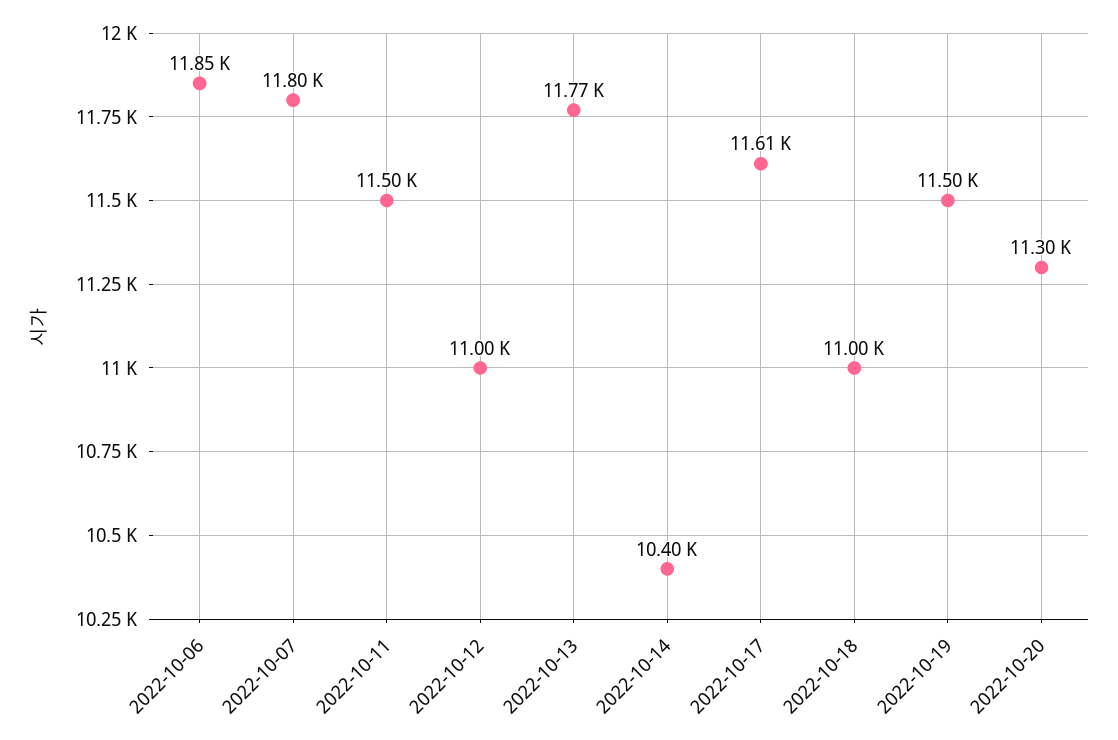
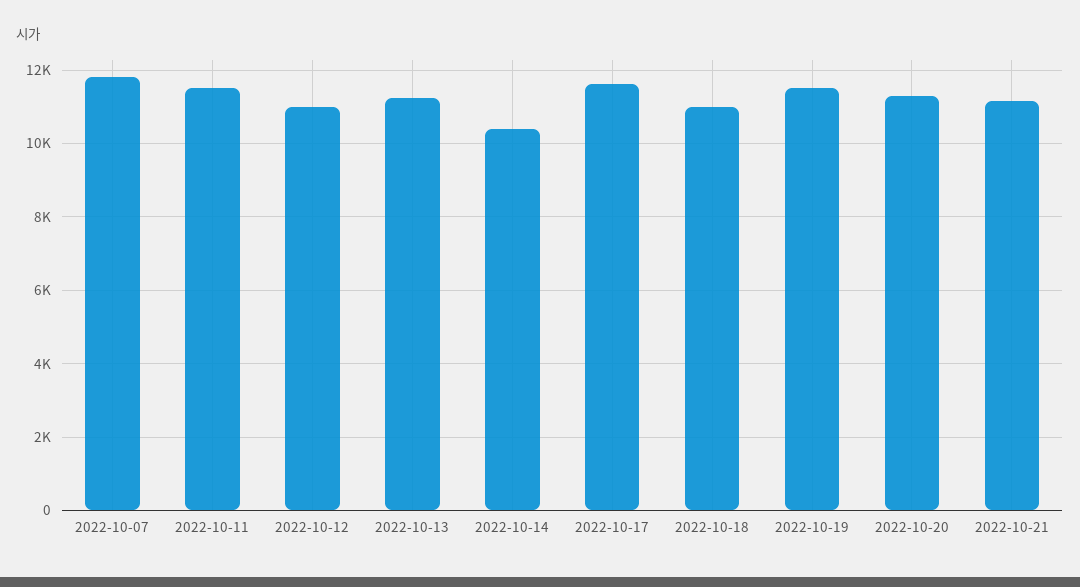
2022-10-06: 11850 -> none
2022-10-13: 11770 -> 11200
2022-10-21: none -> 11200

